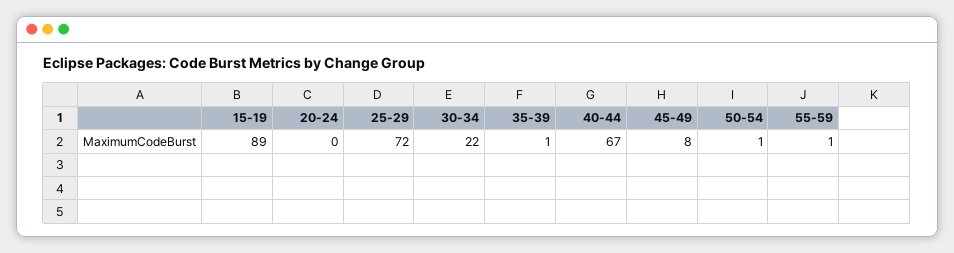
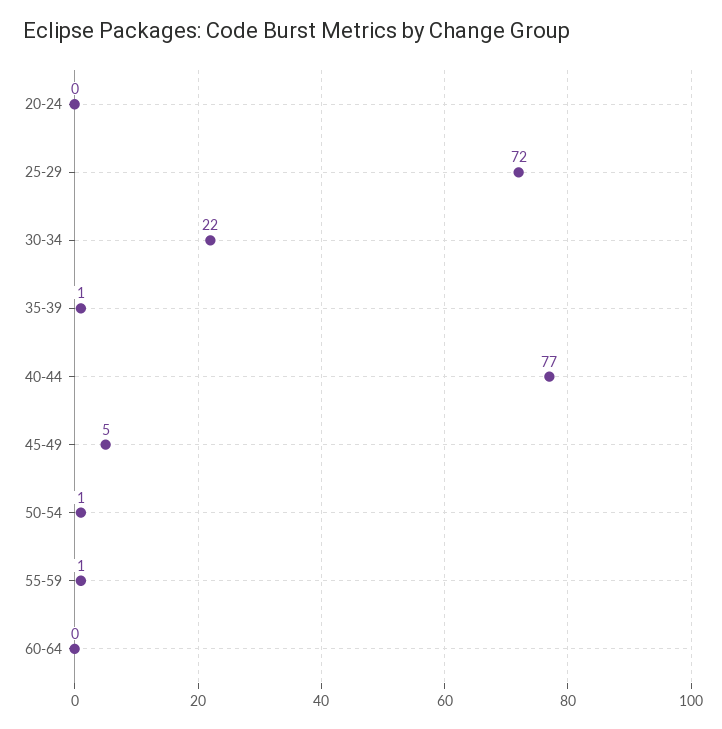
15-19: 89 -> none
40-44: 67 -> 77
45-49: 8 -> 5
60-64: none -> 0

